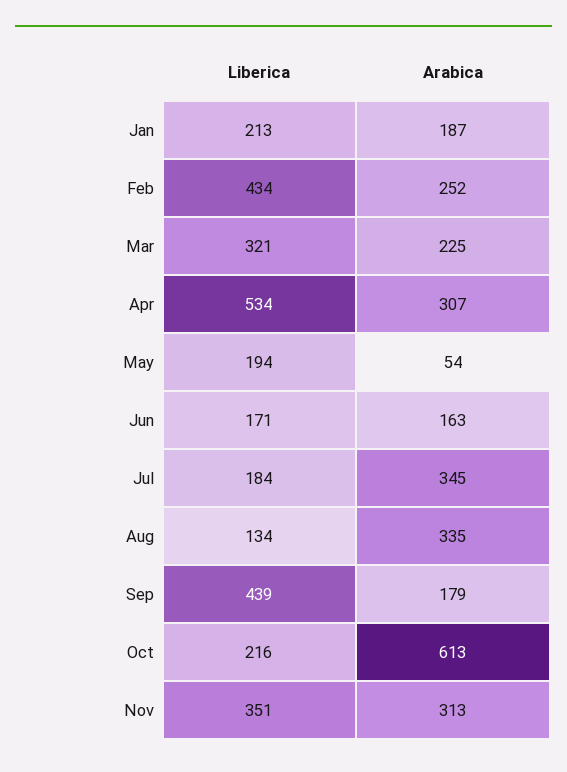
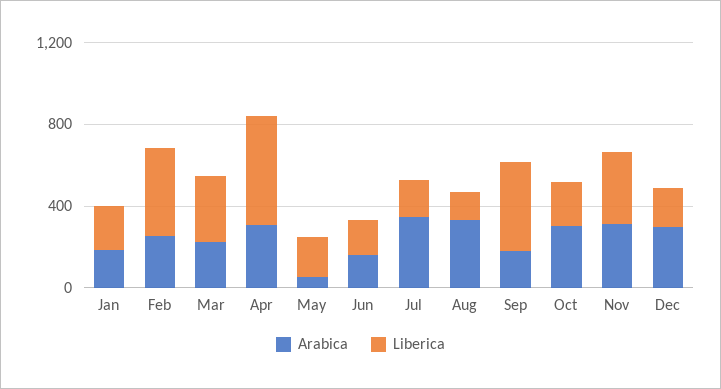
Arabica, Oct: 613 -> 300
Arabica, Dec: none -> 300
Liberica, Dec: none -> 200

